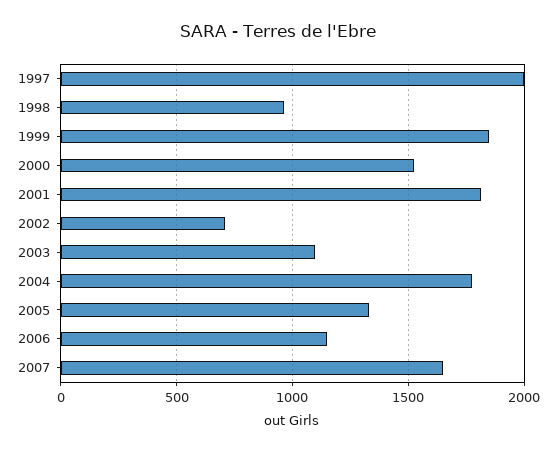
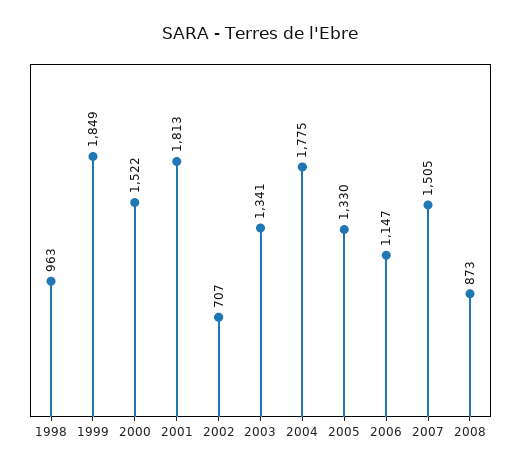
1997: 2000 -> none
2003: 1100 -> 1341
2007: 1650 -> 1505
2008: none -> 873

